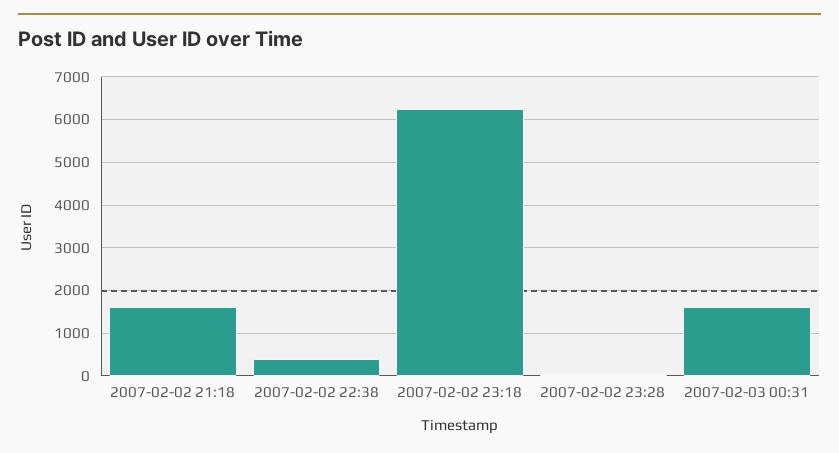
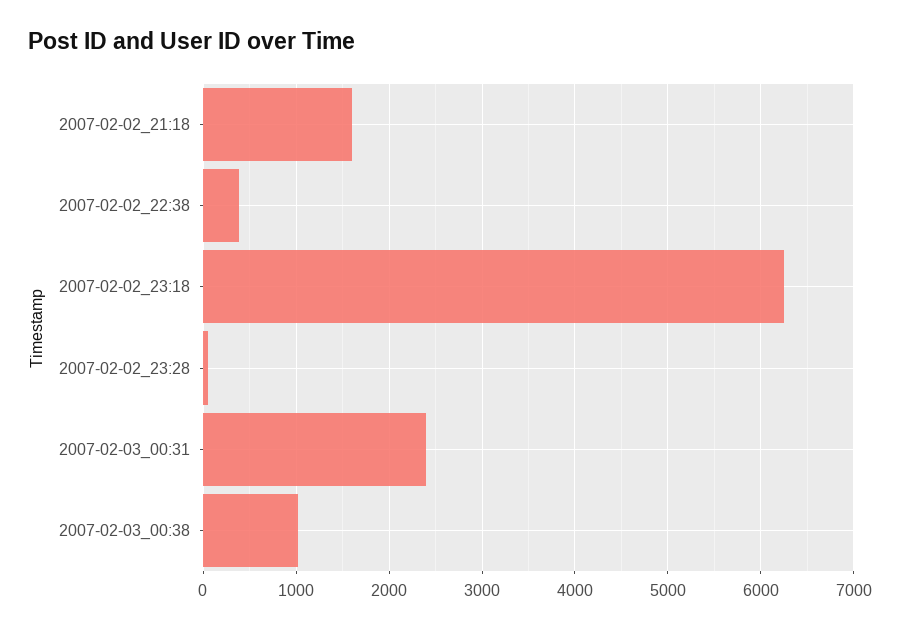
2007-02-03 00:31: 1600 -> 2400
2007-02-03_00:38: none -> 1000

